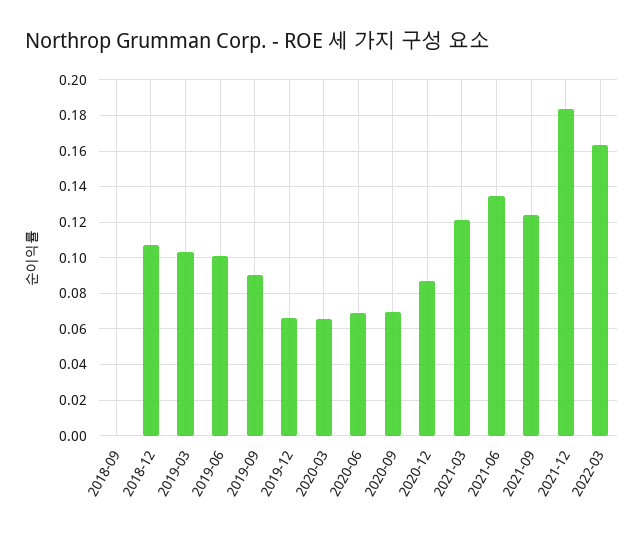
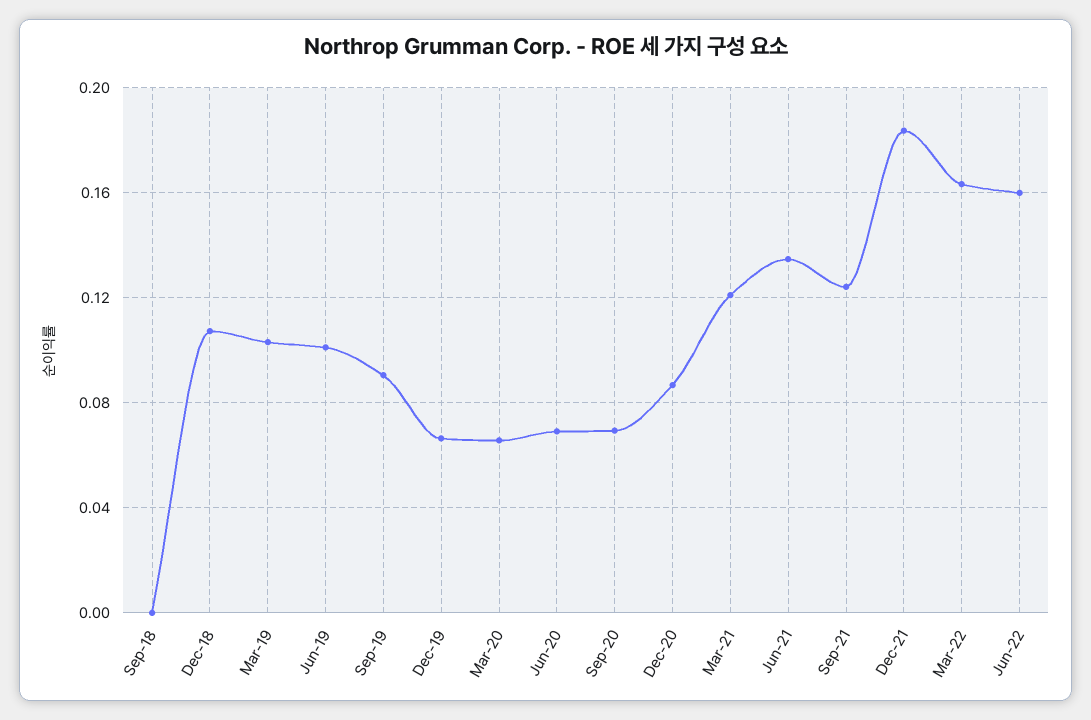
Jun-22: none -> 0.16

